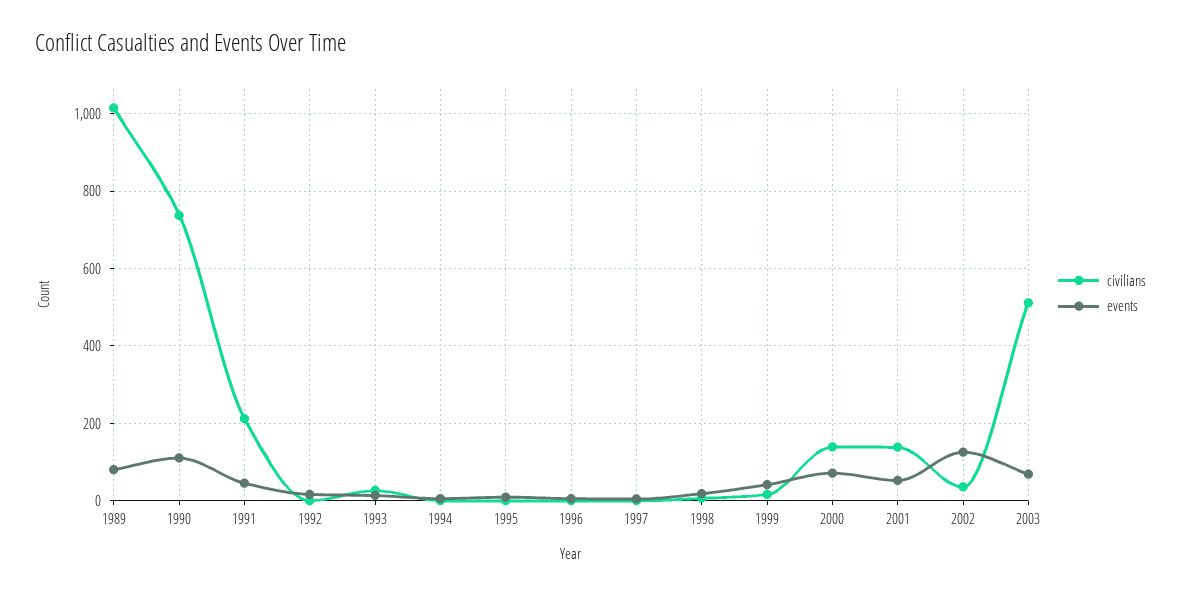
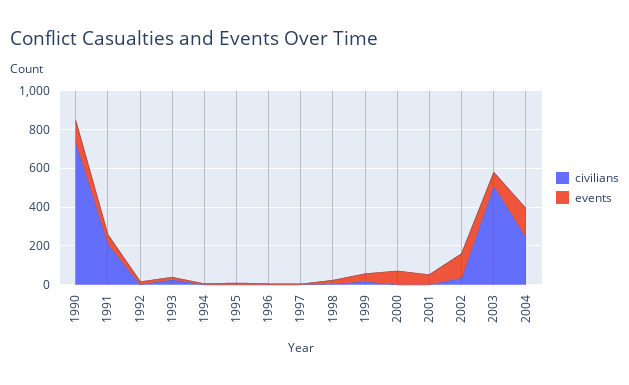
civilians, 1989: 1020 -> none
events, 1989: 80 -> none
civilians, 2000: 140 -> 0
civilians, 2001: 140 -> 0
civilians, 2004: none -> 250
events, 2004: none -> 150

